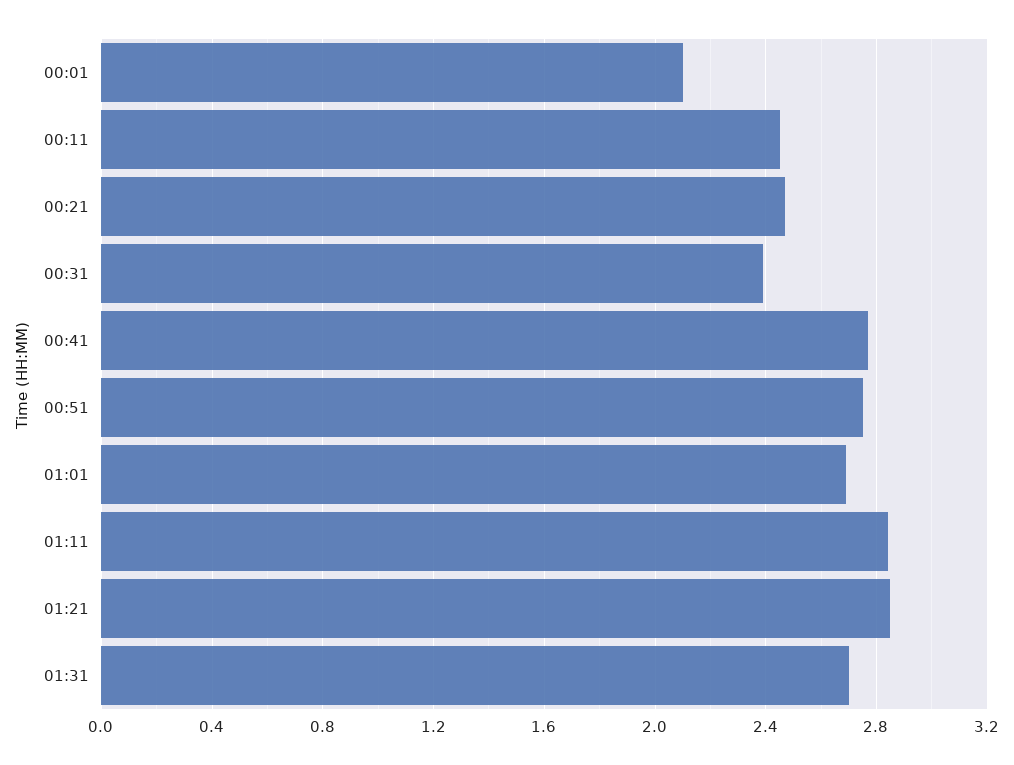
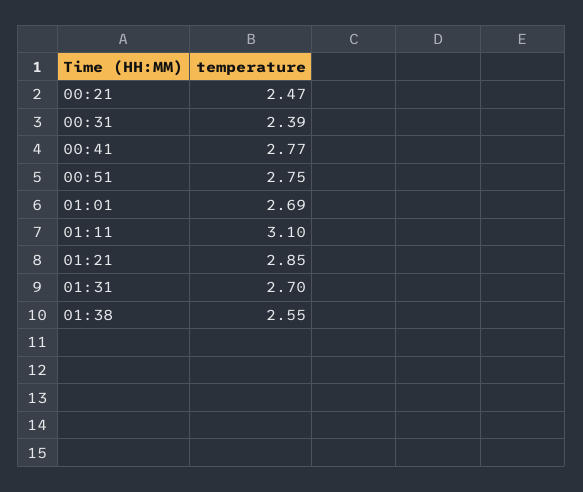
00:01: 2.1 -> none
00:11: 2.45 -> none
01:11: 2.85 -> 3.1
01:38: none -> 2.55

